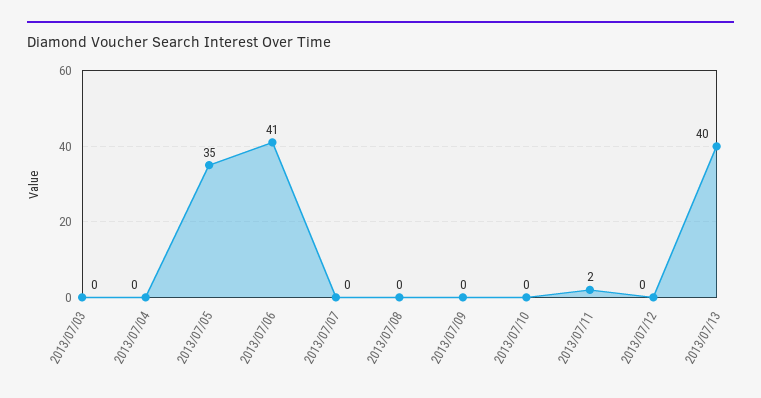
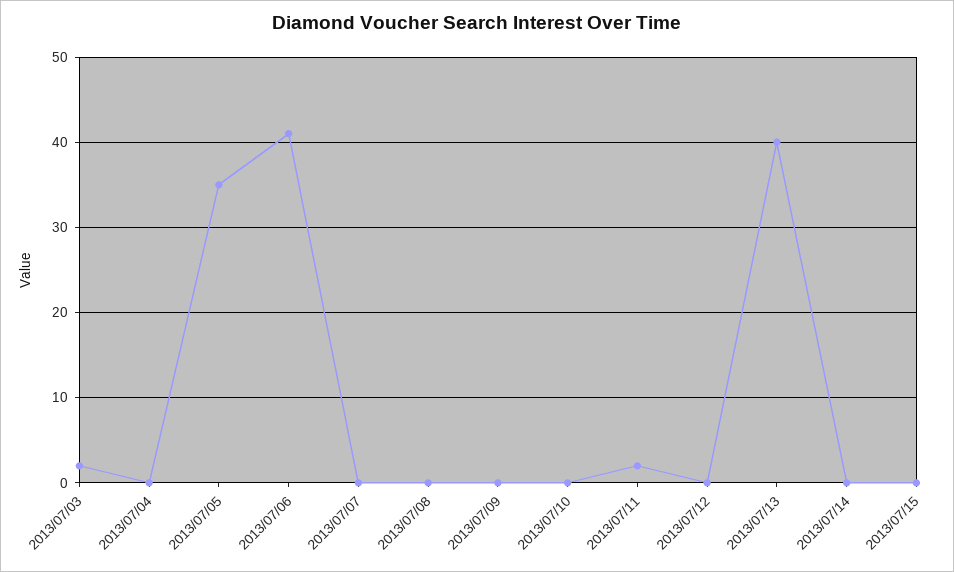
2013/07/03: 0 -> 2
2013/07/14: none -> 0
2013/07/15: none -> 0

